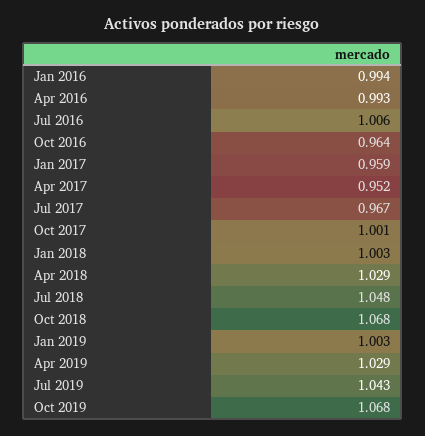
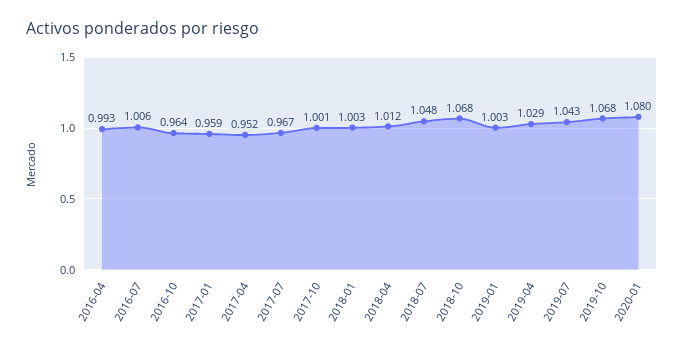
Jan 2016: 0.994 -> none
Apr 2018: 1.029 -> 1.012
2020-01: none -> 1.08

